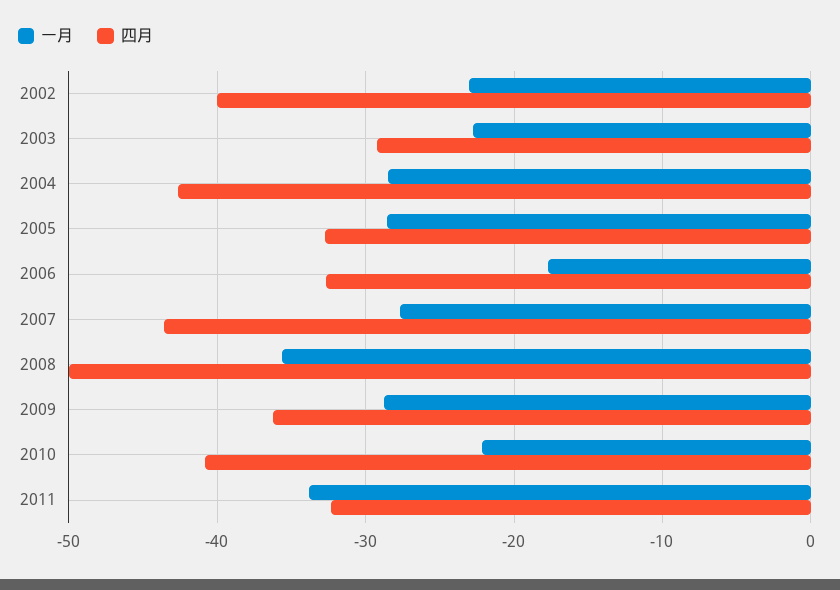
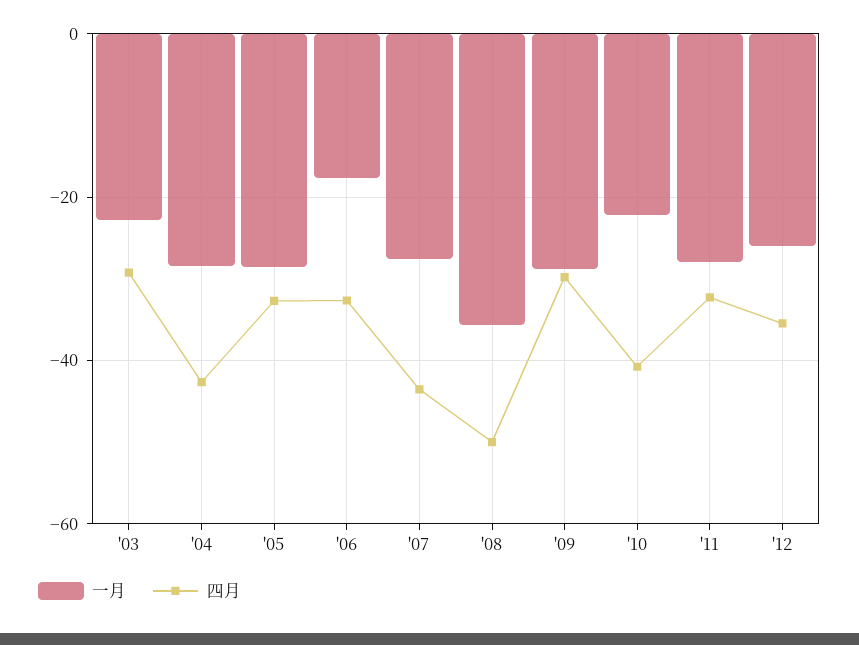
一月, 2002: -23 -> none
四月, 2002: -40 -> none
四月, 2009: -36 -> -30
一月, 2011: -34 -> -28
一月, '12: none -> -26
四月, '12: none -> -36

